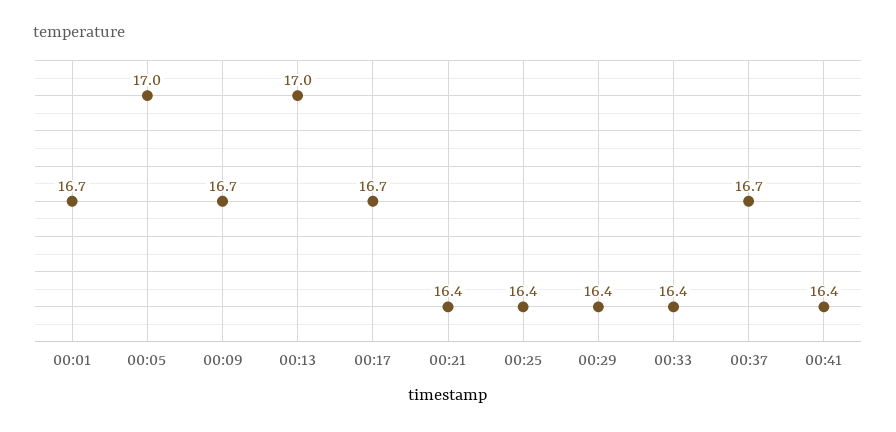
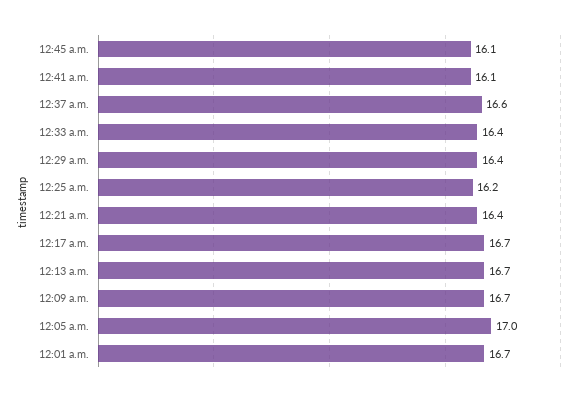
00:13: 17 -> 16.7
00:25: 16.4 -> 16.2
00:37: 16.7 -> 16.6
00:41: 16.4 -> 16.1
12:45 a.m.: none -> 16.1

